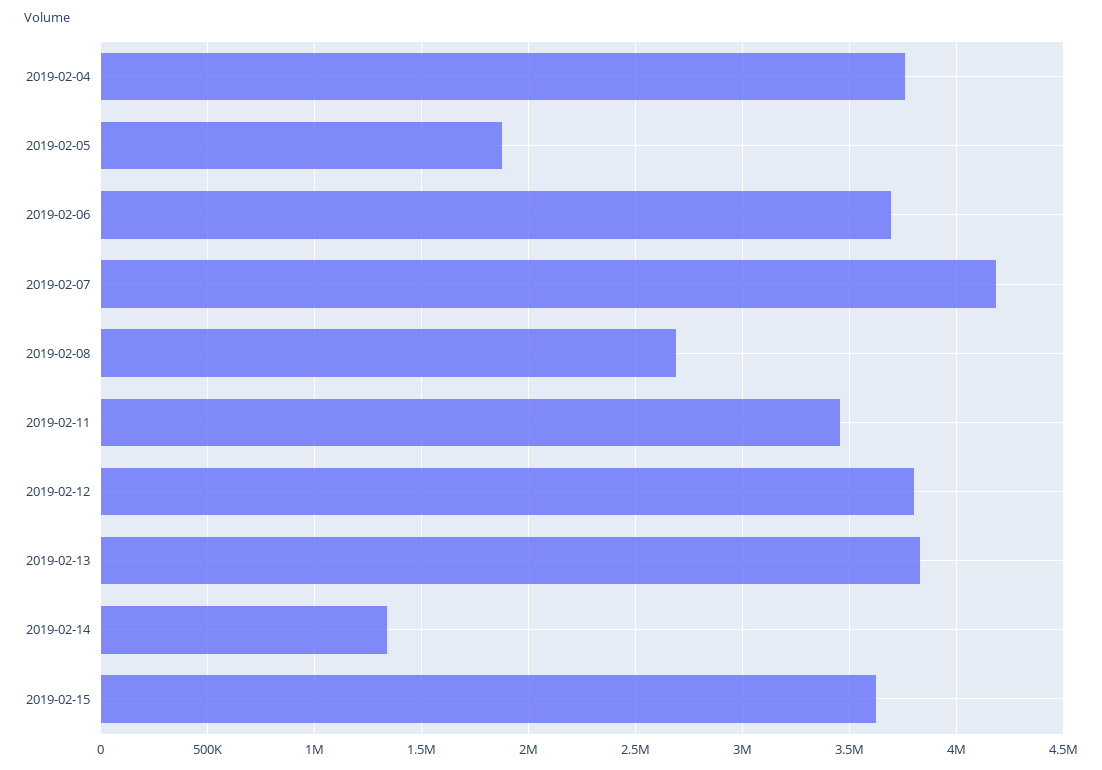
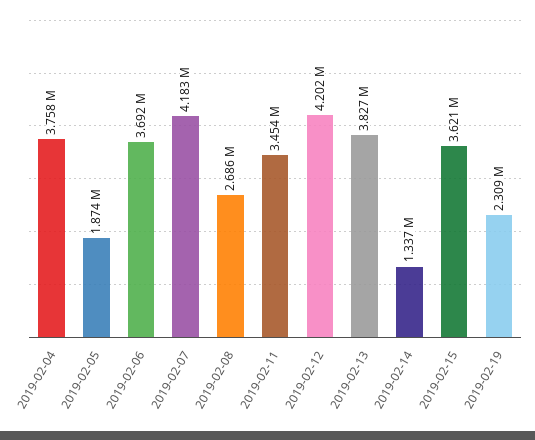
2019-02-12: 3800000 -> 4202000
2019-02-19: none -> 2309000

